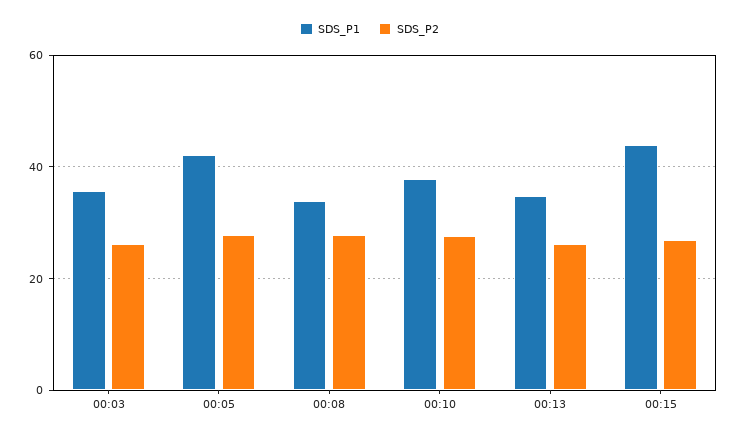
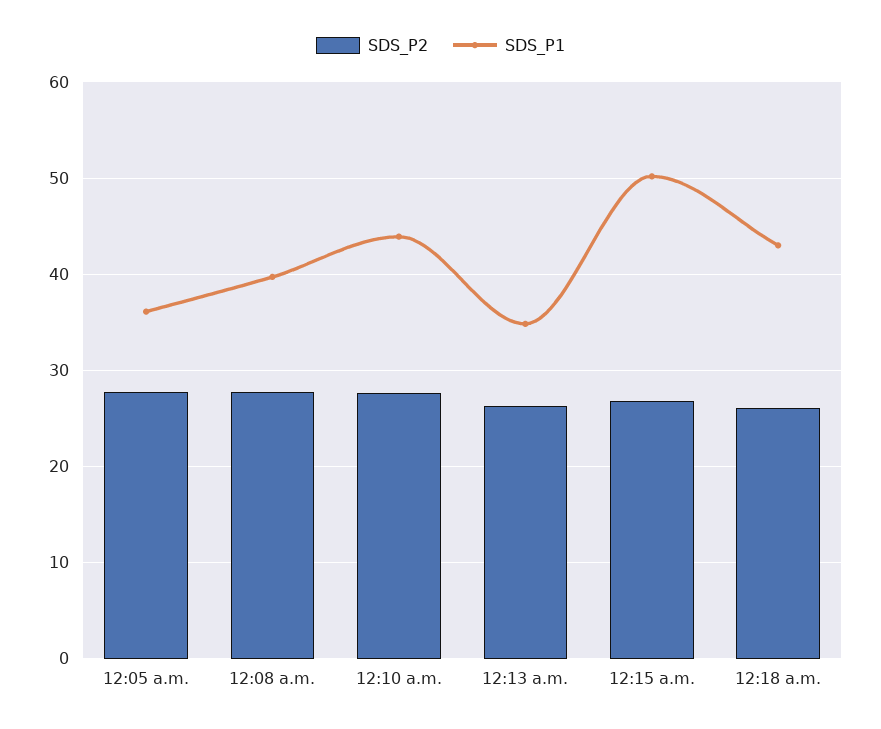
SDS_P1, 00:03: 36 -> none
SDS_P2, 00:03: 26 -> none
SDS_P1, 00:05: 42 -> 36
SDS_P1, 00:08: 34 -> 40
SDS_P1, 00:10: 38 -> 44
SDS_P1, 00:15: 44 -> 50
SDS_P2, 12:18 a.m.: none -> 26
SDS_P1, 12:18 a.m.: none -> 43

